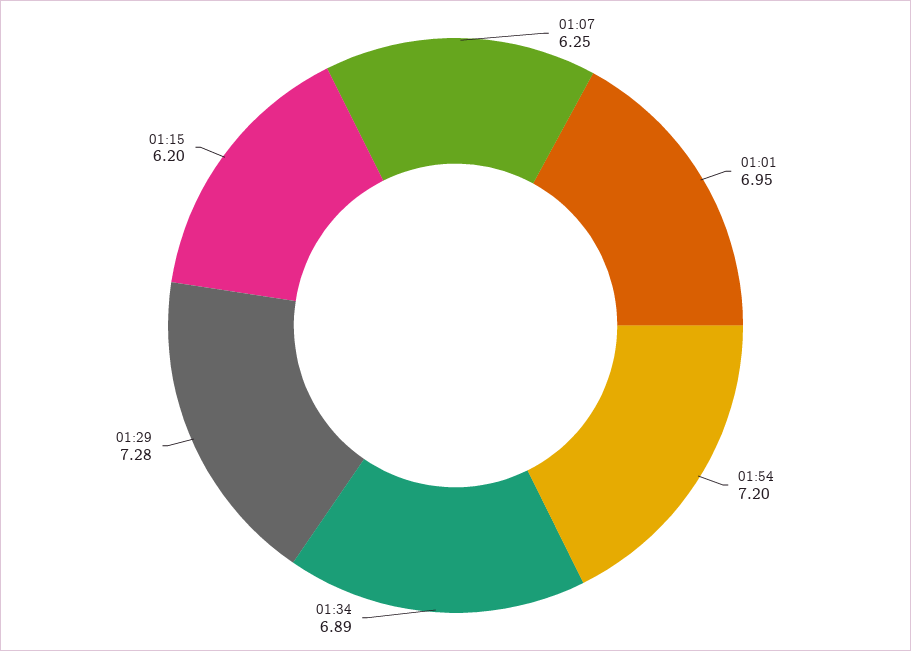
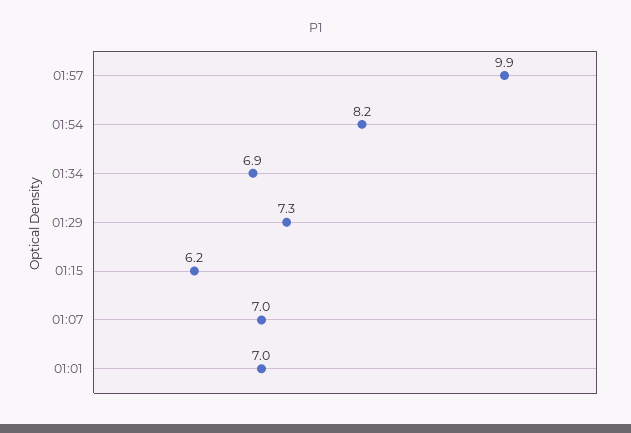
01:07: 6.25 -> 7
01:54: 7.2 -> 8.2
01:57: none -> 9.9

